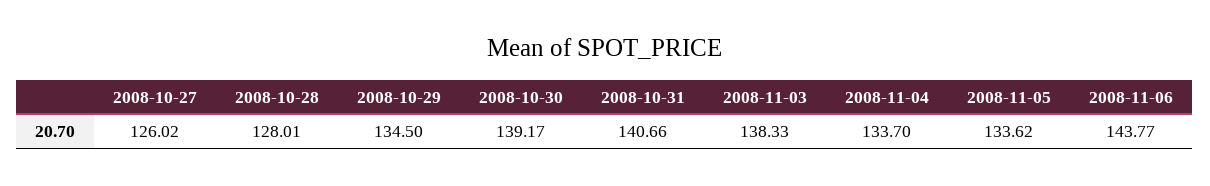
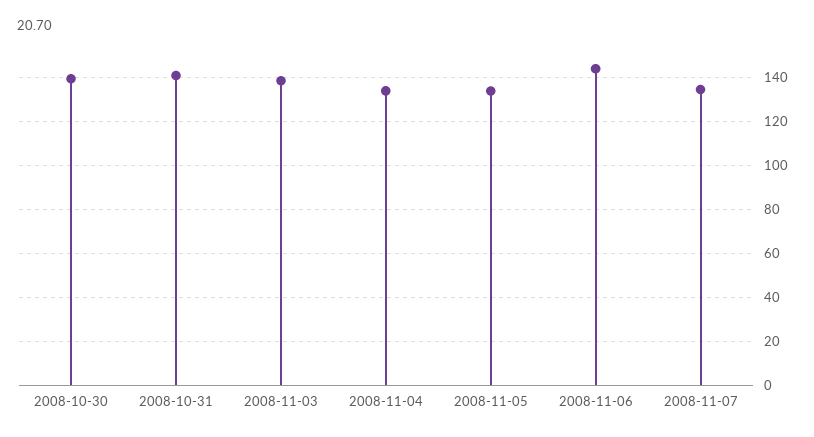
2008-10-27: 126.02 -> none
2008-10-28: 128.01 -> none
2008-10-29: 134.5 -> none
2008-11-07: none -> 135

